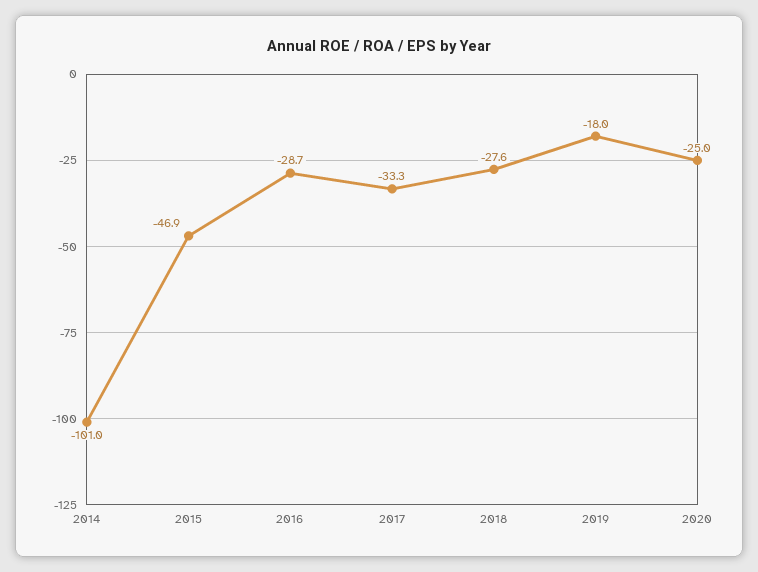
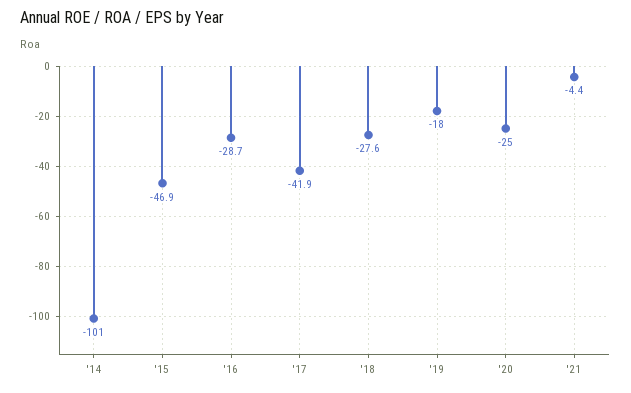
2017: -33.3 -> -41.9
'21: none -> -4.4

